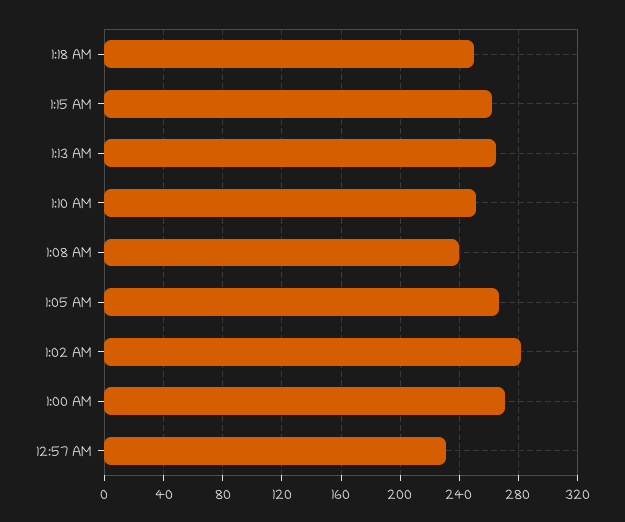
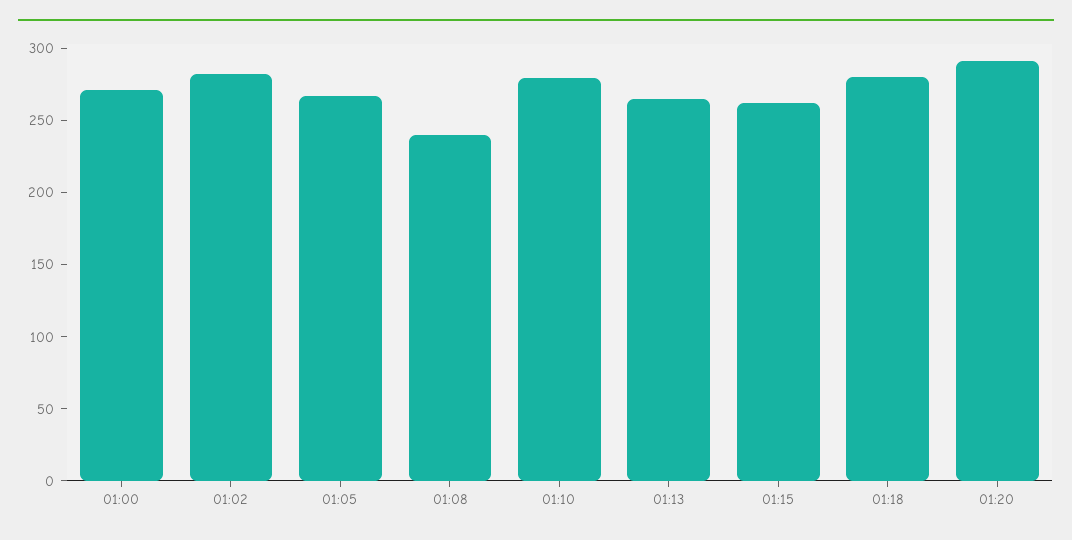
1:18 AM: 250 -> 280
1:10 AM: 250 -> 280
12:57 AM: 230 -> none
01:20: none -> 290

